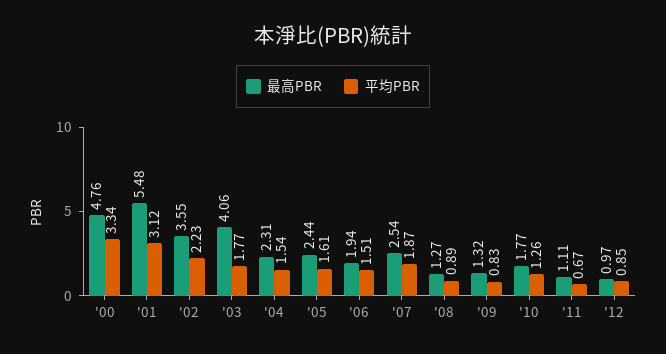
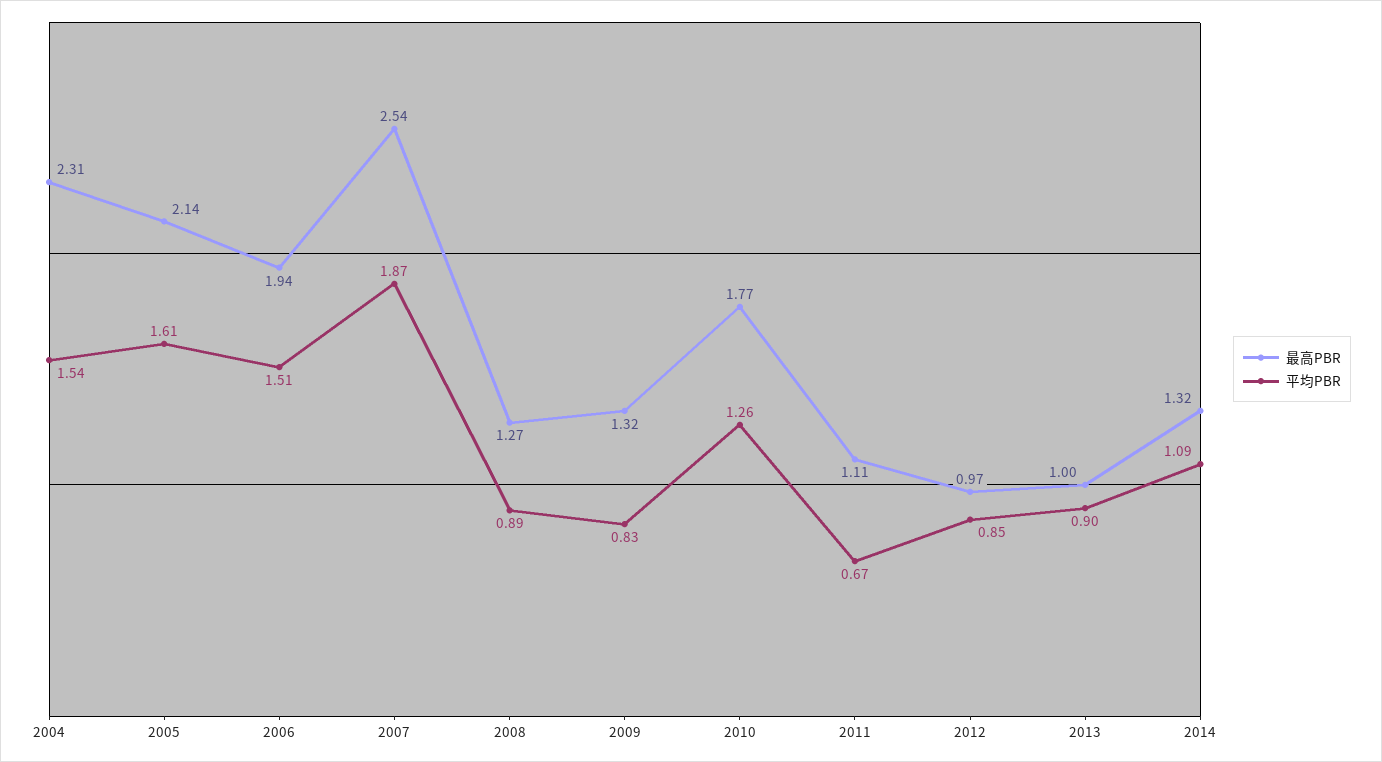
最高PBR, '00: 4.76 -> none
平均PBR, '00: 3.34 -> none
最高PBR, '01: 5.48 -> none
平均PBR, '01: 3.12 -> none
最高PBR, '02: 3.55 -> none
平均PBR, '02: 2.23 -> none
最高PBR, '03: 4.06 -> none
平均PBR, '03: 1.77 -> none
最高PBR, '05: 2.44 -> 2.14
最高PBR, 2013: none -> 1
平均PBR, 2013: none -> 0.9
最高PBR, 2014: none -> 1.32
平均PBR, 2014: none -> 1.09

